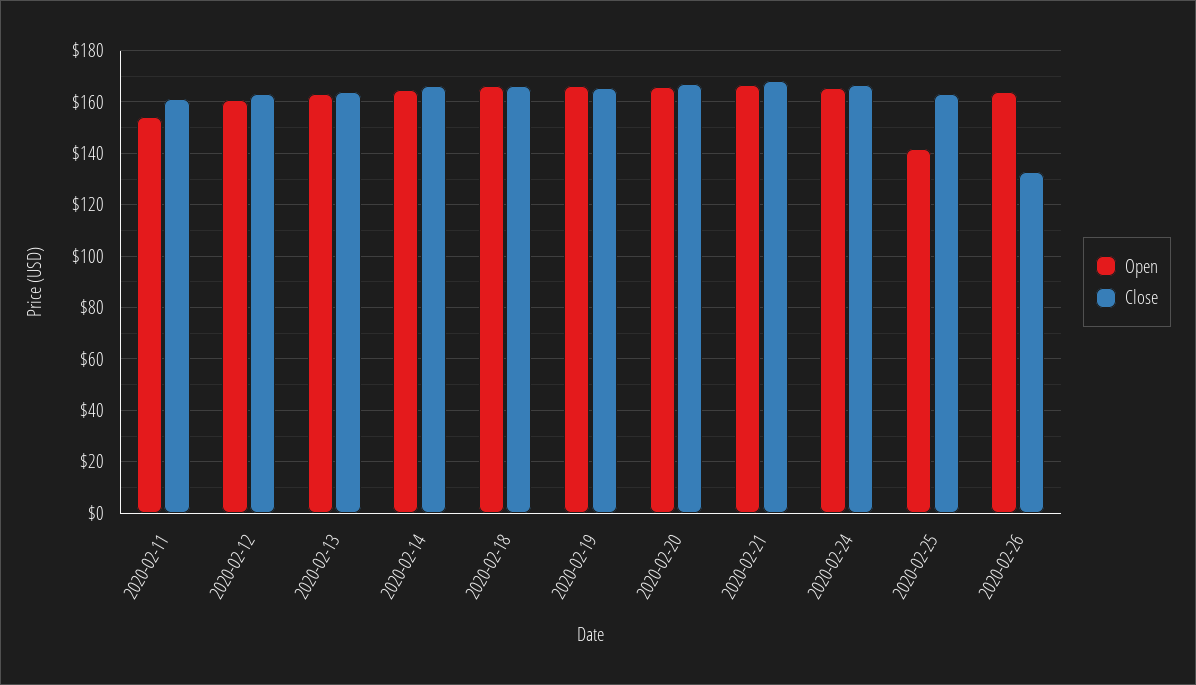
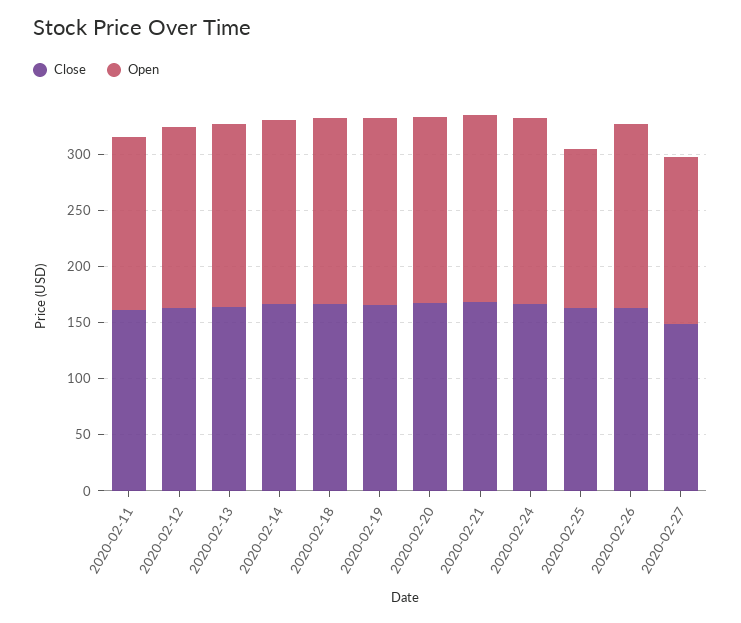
Close, 2020-02-26: 132.5 -> 160
Close, 2020-02-27: none -> 150
Open, 2020-02-27: none -> 150

